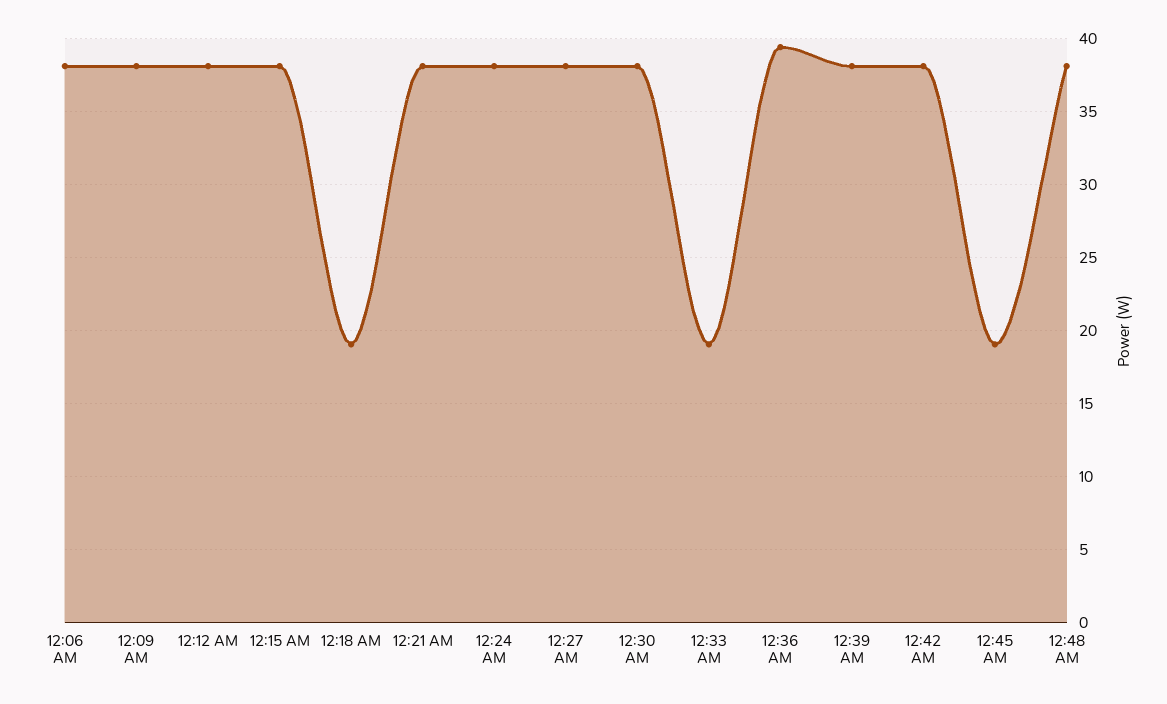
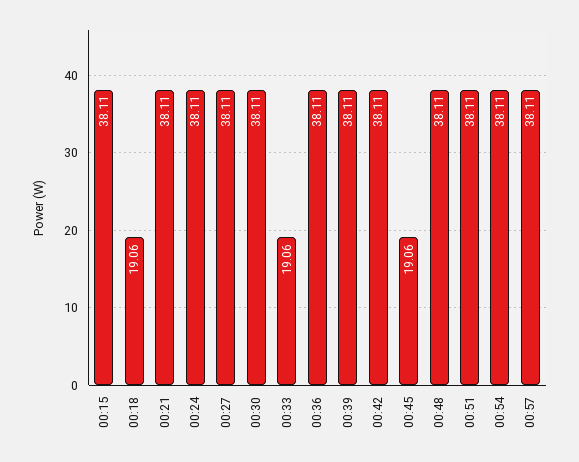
12:06 AM: 38 -> none
12:09 AM: 38 -> none
12:12 AM: 38 -> none
12:36 AM: 39.5 -> 38.11
00:51: none -> 38.11
00:54: none -> 38.11
00:57: none -> 38.11

